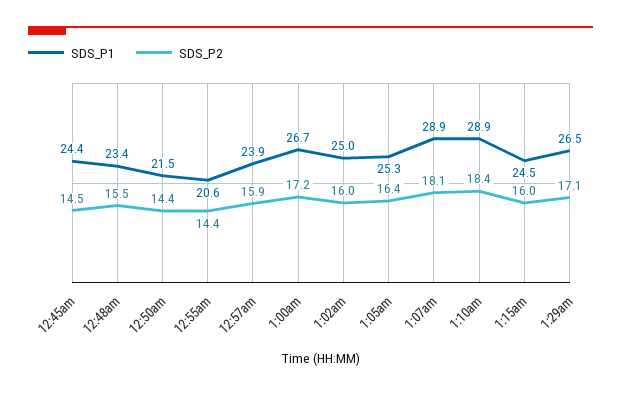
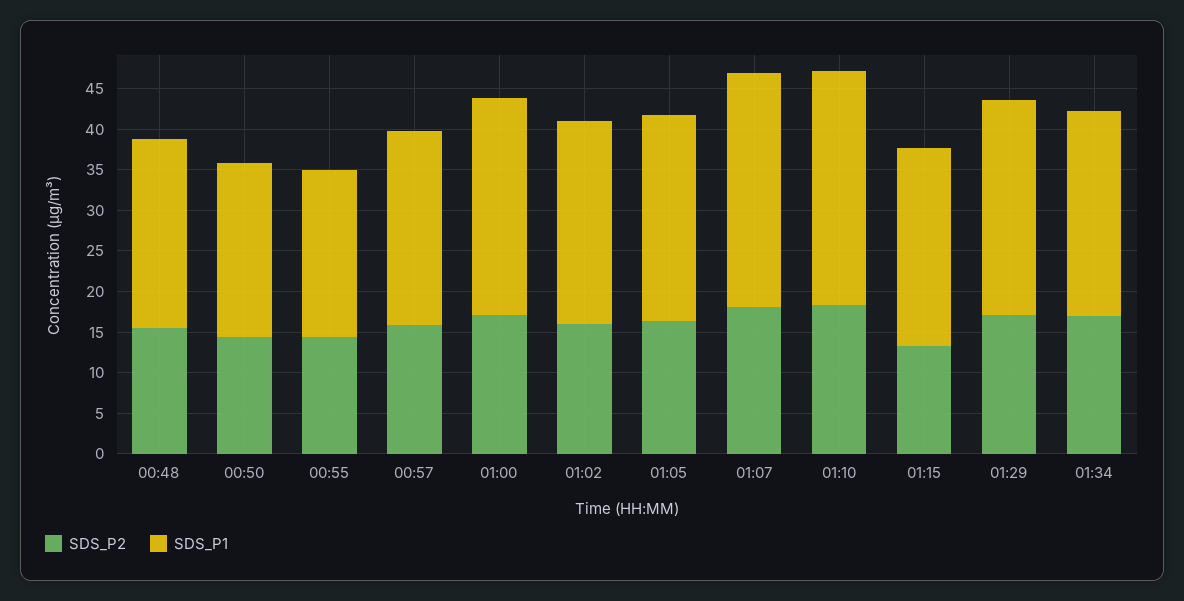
SDS_P1, 12:45am: 24.4 -> none
SDS_P2, 12:45am: 14.5 -> none
SDS_P2, 1:15am: 16 -> 13
SDS_P2, 01:34: none -> 17
SDS_P1, 01:34: none -> 25

